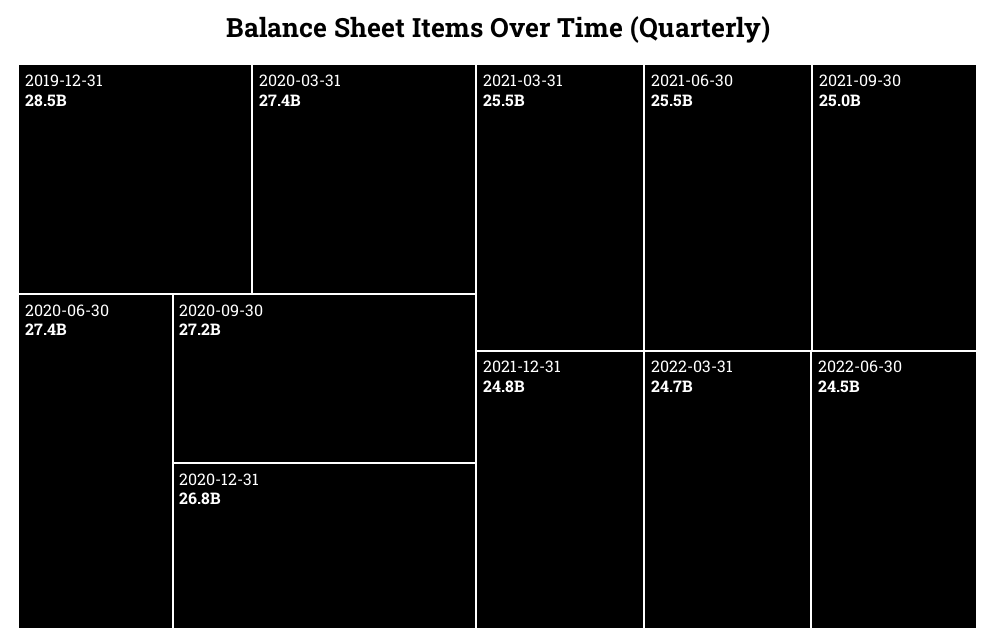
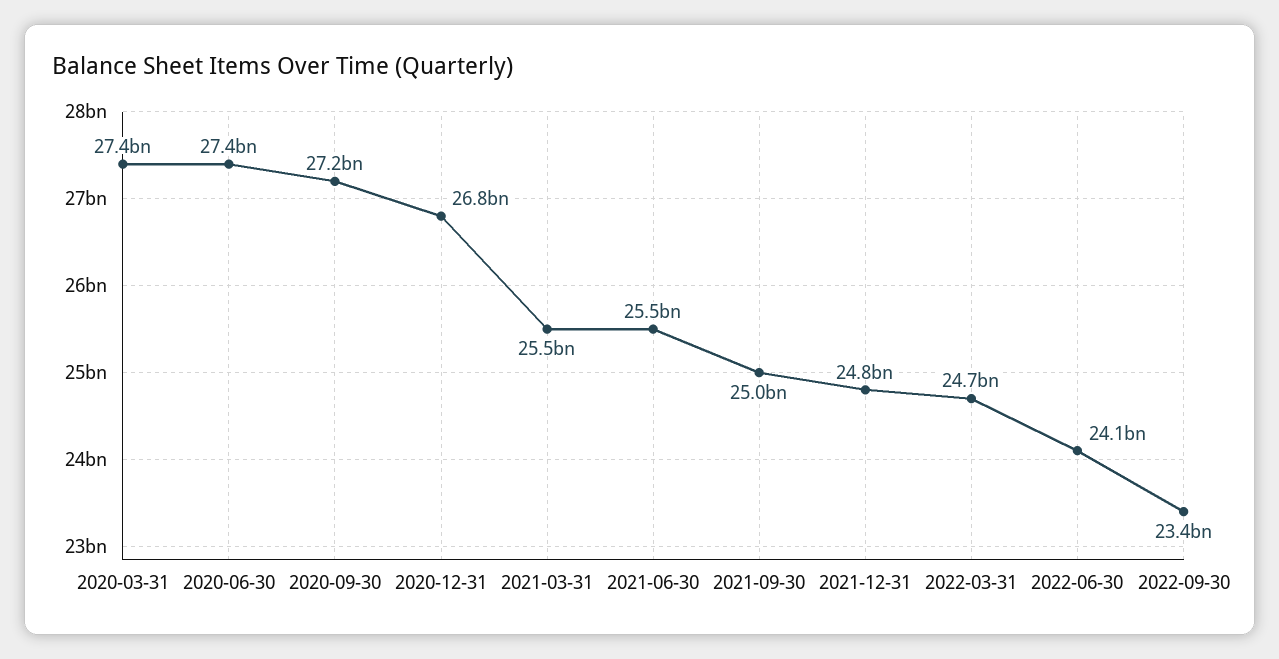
2019-12-31: 28500000000 -> none
2022-06-30: 24500000000 -> 24100000000
2022-09-30: none -> 23400000000

